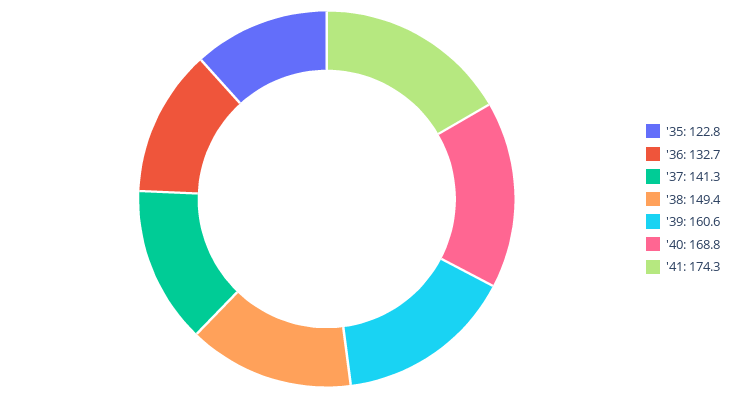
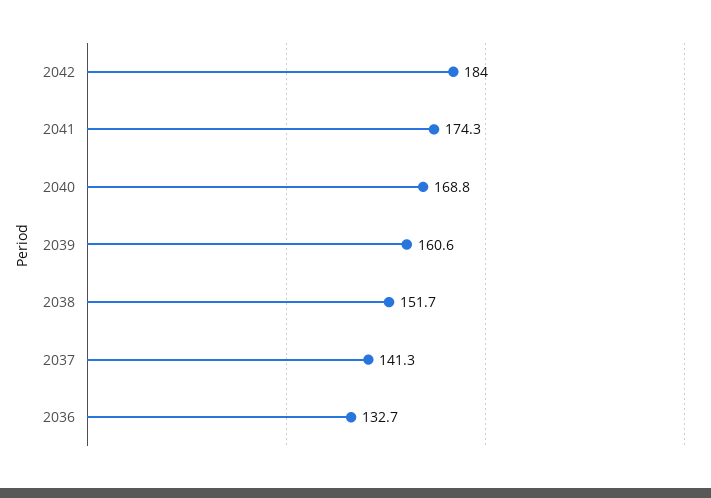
'35: 122.8 -> none
'38: 149.4 -> 151.7
2042: none -> 184

